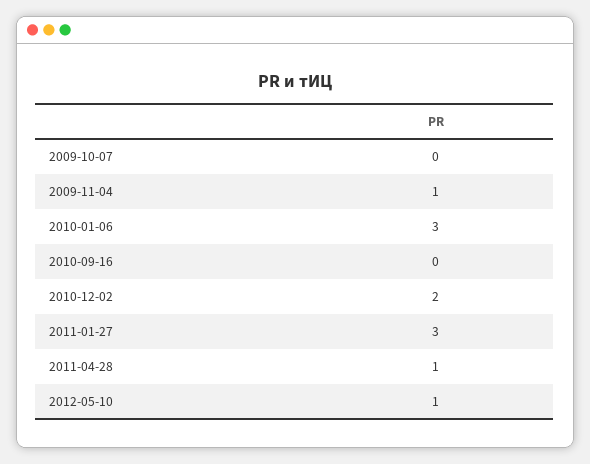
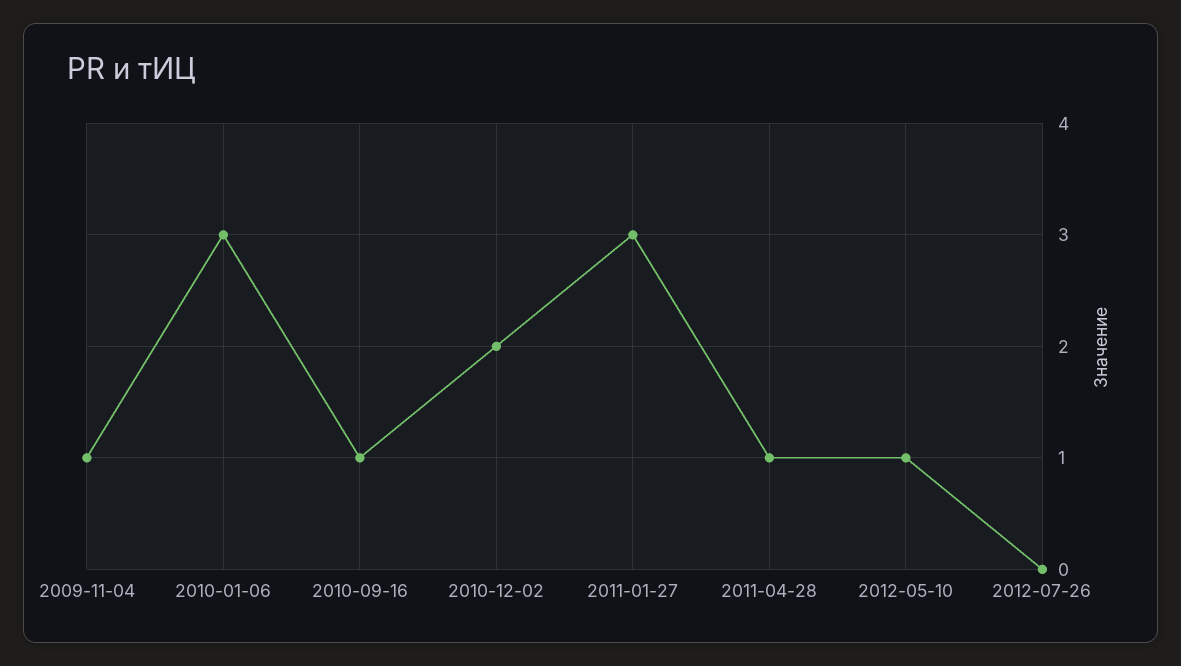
2009-10-07: 0 -> none
2010-09-16: 0 -> 1
2012-07-26: none -> 0

